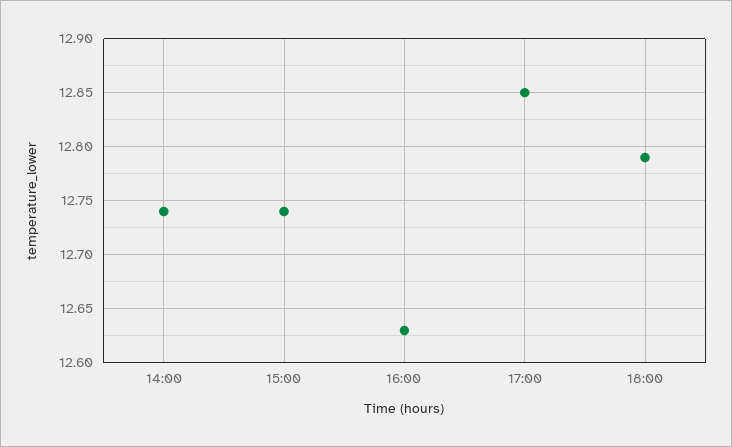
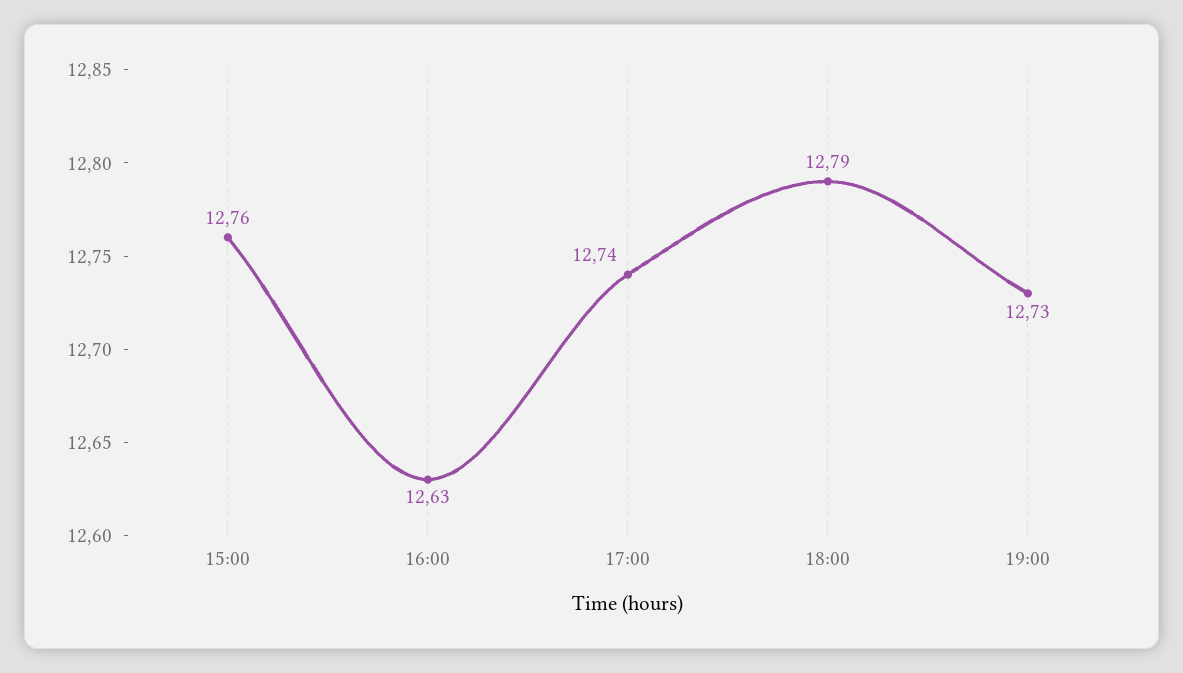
14:00: 12.74 -> none
15:00: 12.74 -> 12.76
17:00: 12.85 -> 12.74
19:00: none -> 12.73

